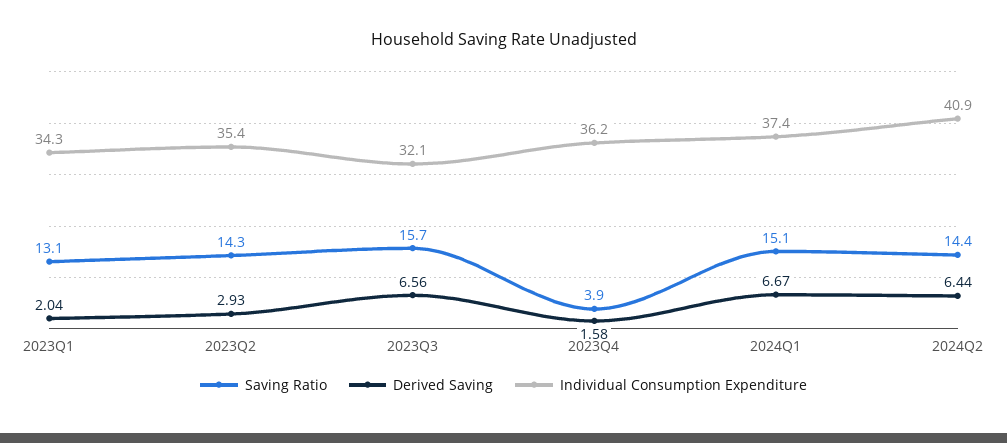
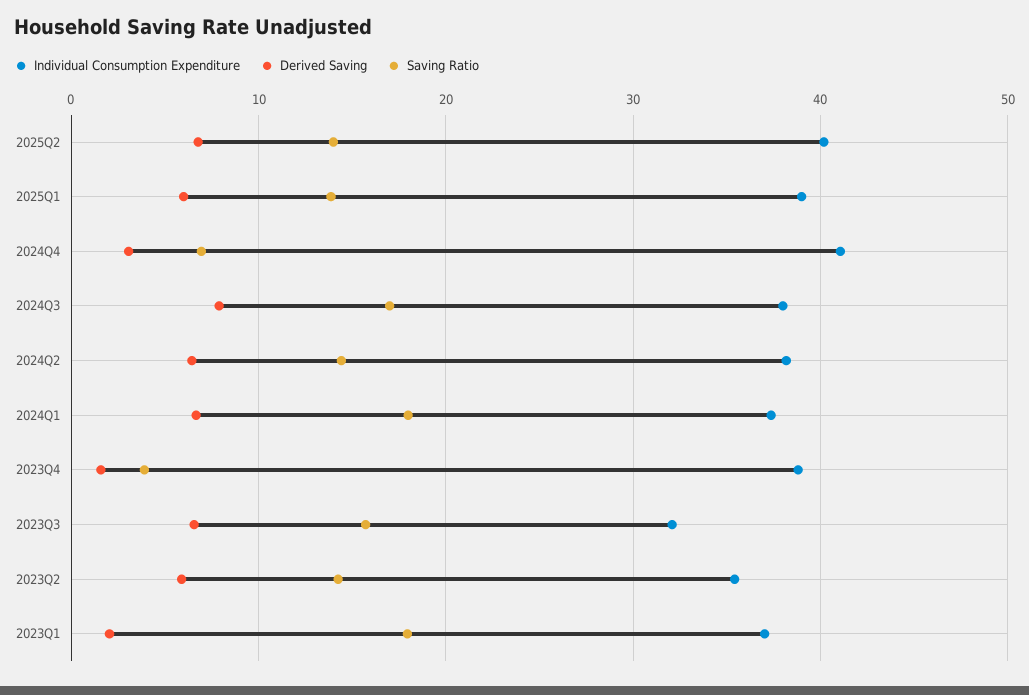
Saving Ratio, 2023Q1: 13.1 -> 18
Individual Consumption Expenditure, 2023Q1: 34.3 -> 37
Derived Saving, 2023Q2: 2.93 -> 6
Individual Consumption Expenditure, 2023Q4: 36.2 -> 39
Saving Ratio, 2024Q1: 15.1 -> 18
Individual Consumption Expenditure, 2024Q2: 40.9 -> 38
Individual Consumption Expenditure, 2025Q2: none -> 40
Derived Saving, 2025Q2: none -> 7
Saving Ratio, 2025Q2: none -> 14
Individual Consumption Expenditure, 2025Q1: none -> 39
Derived Saving, 2025Q1: none -> 6
Saving Ratio, 2025Q1: none -> 14
Individual Consumption Expenditure, 2024Q4: none -> 41
Derived Saving, 2024Q4: none -> 3
Saving Ratio, 2024Q4: none -> 7
Individual Consumption Expenditure, 2024Q3: none -> 38
Derived Saving, 2024Q3: none -> 8
Saving Ratio, 2024Q3: none -> 17

